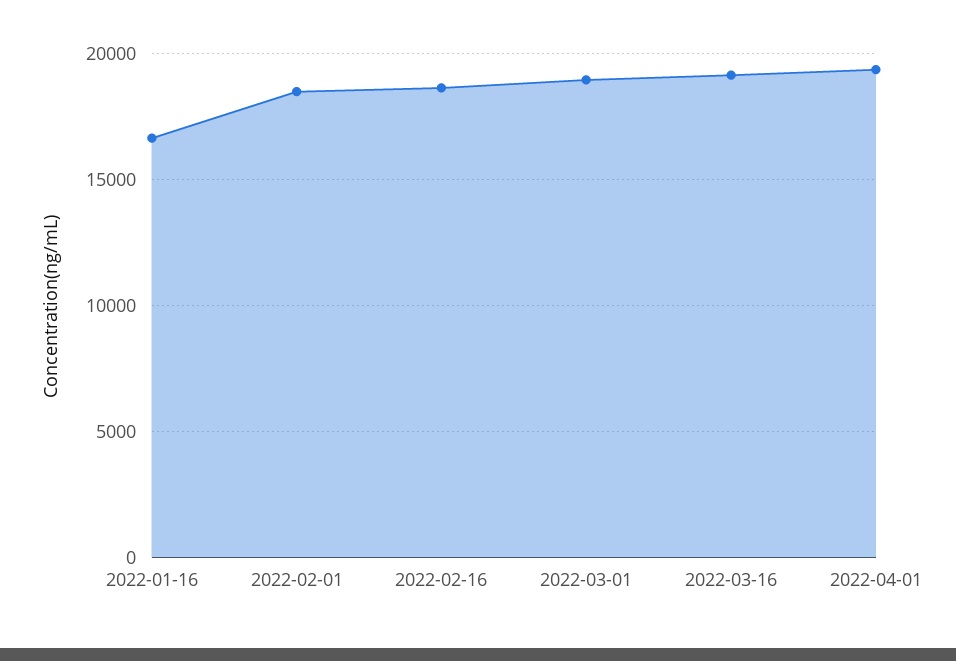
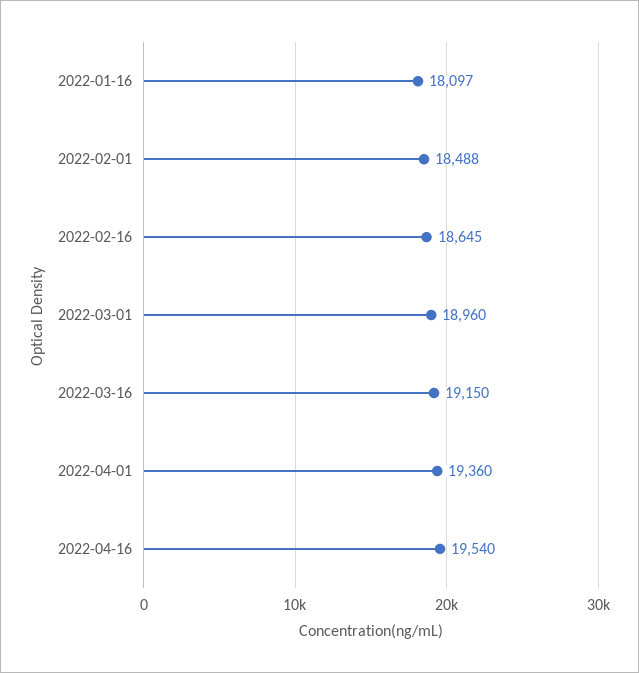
2022-01-16: 16500 -> 18097
2022-04-16: none -> 19540

